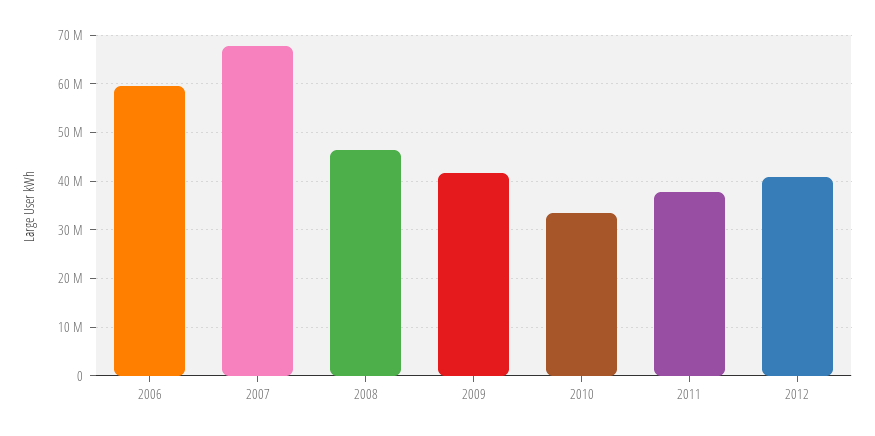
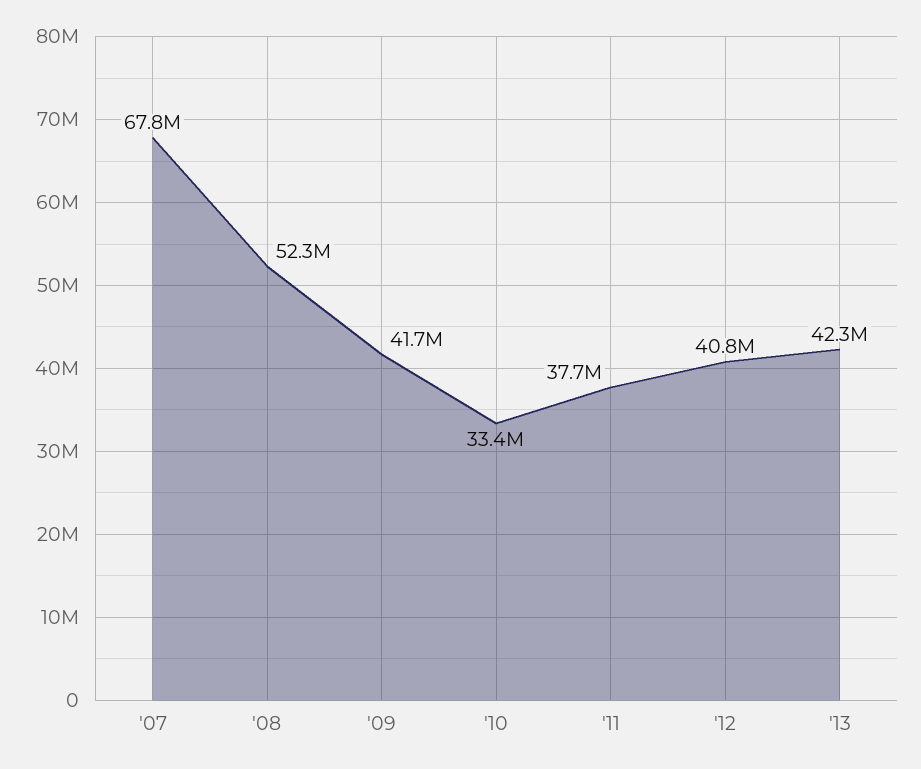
2006: 60000000 -> none
2008: 46000000 -> 52300000
'13: none -> 42300000

